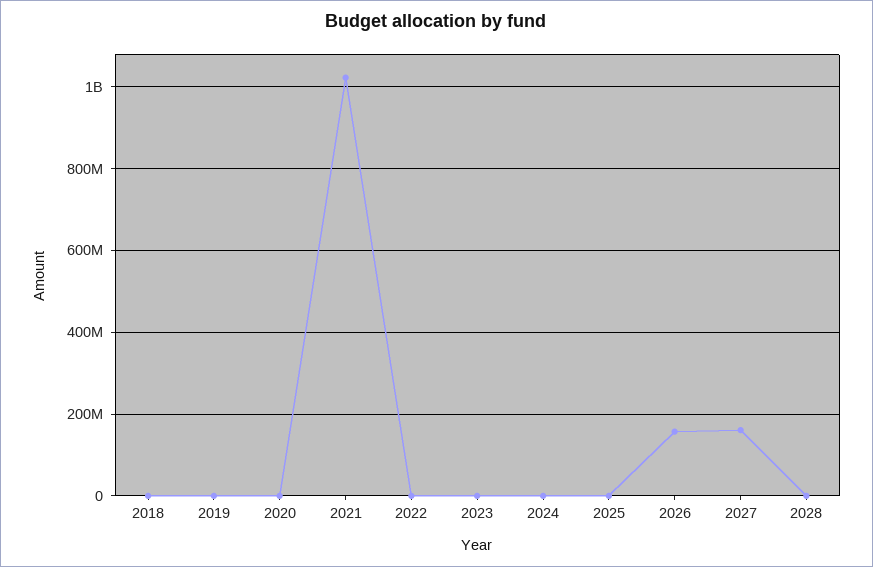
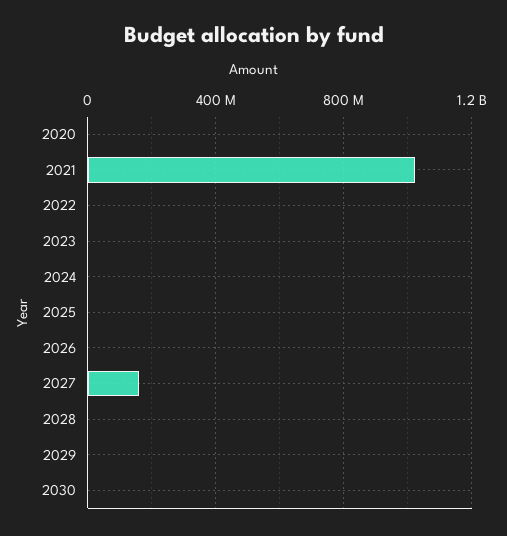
2018: 0 -> none
2019: 0 -> none
2026: 160000000 -> 0
2029: none -> 0
2030: none -> 0

